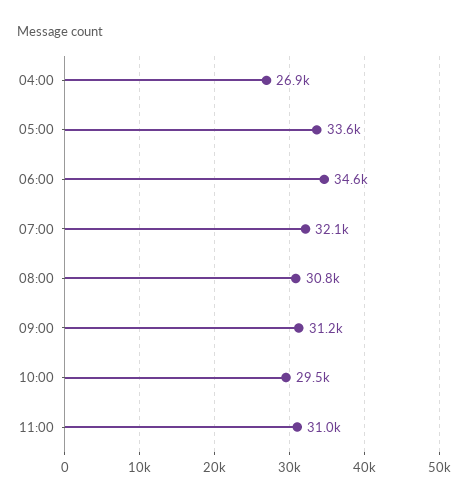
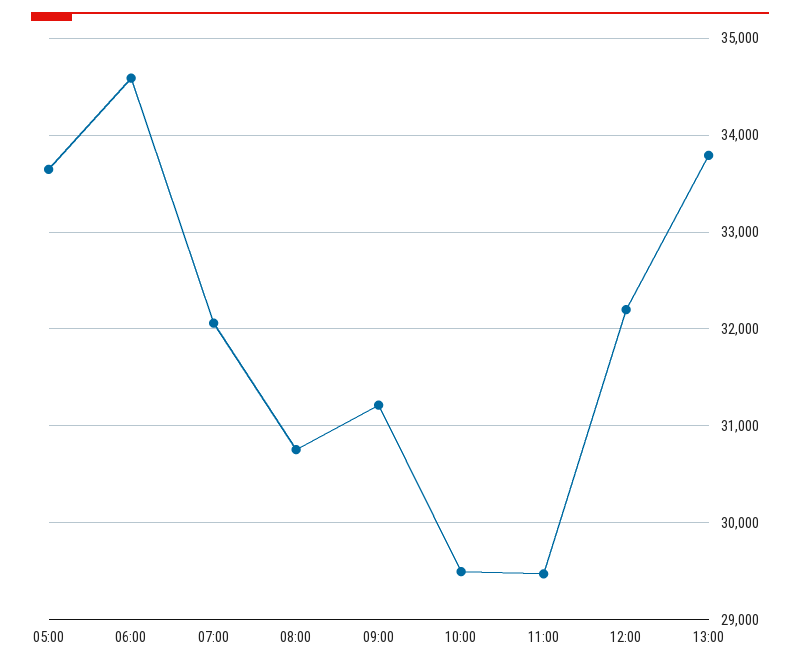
04:00: 26900 -> none
11:00: 31000 -> 29500
12:00: none -> 32200
13:00: none -> 33800

